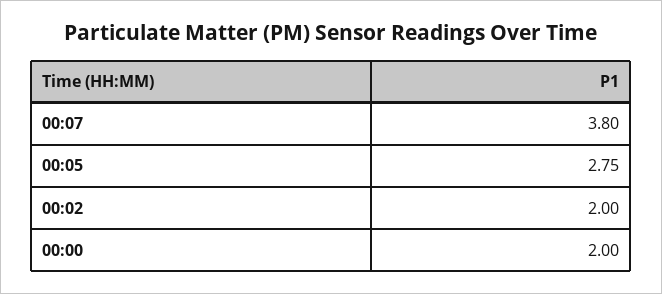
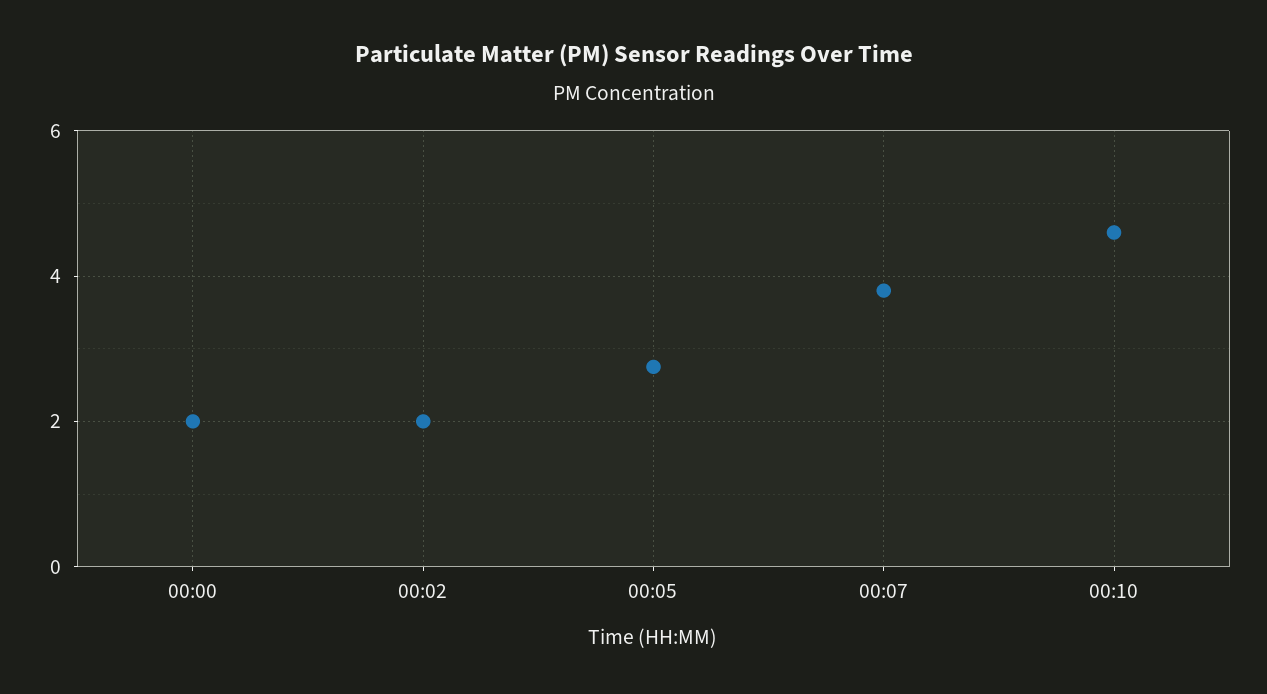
00:10: none -> 4.6

